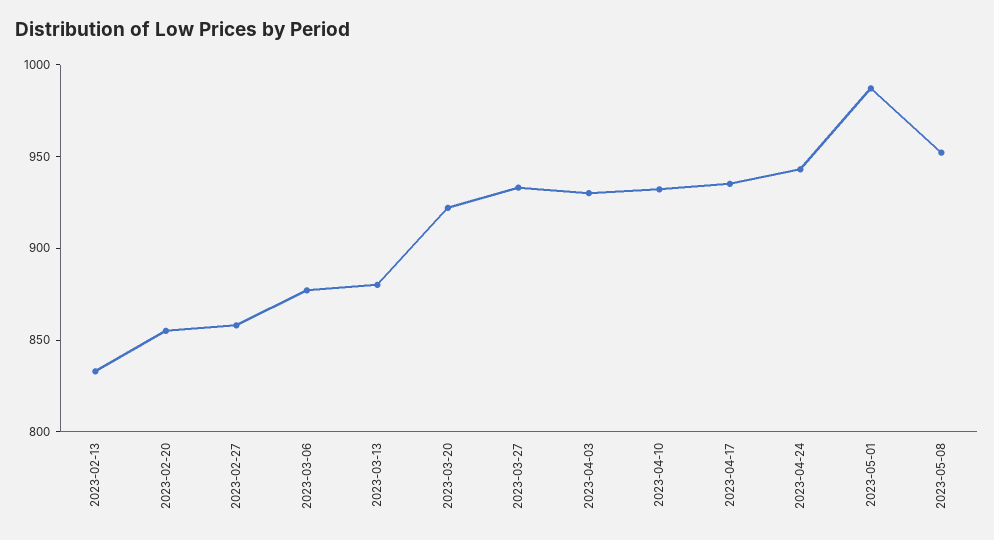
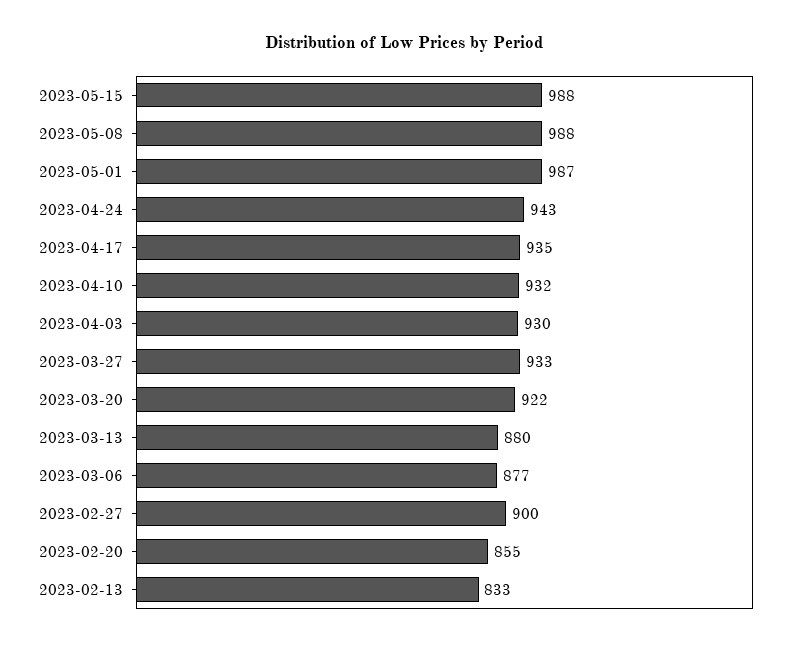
2023-02-27: 860 -> 900
2023-05-08: 950 -> 988
2023-05-15: none -> 988

